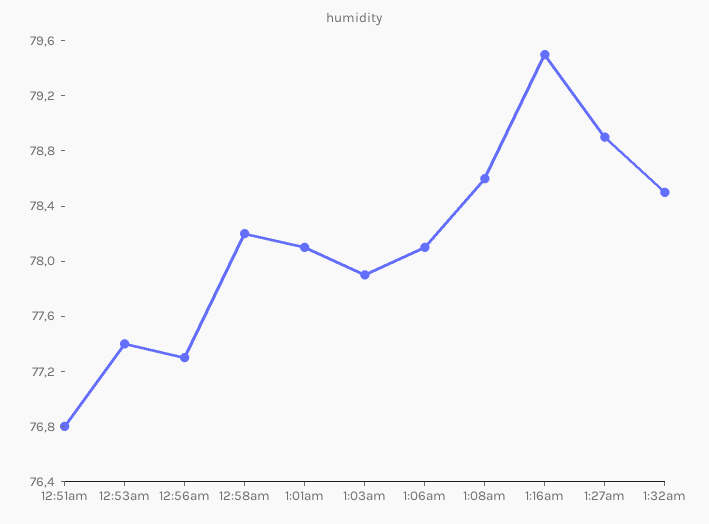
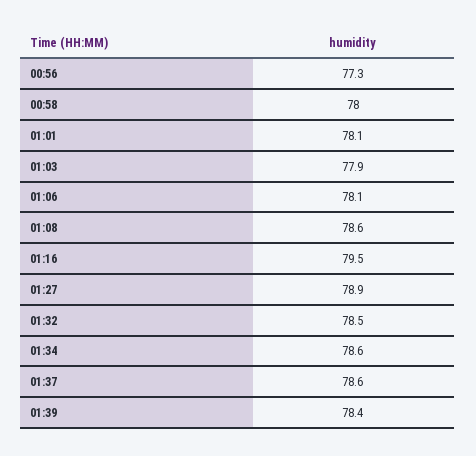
12:51am: 76.8 -> none
12:53am: 77.4 -> none
12:58am: 78.2 -> 78
01:34: none -> 78.6
01:37: none -> 78.6
01:39: none -> 78.4

